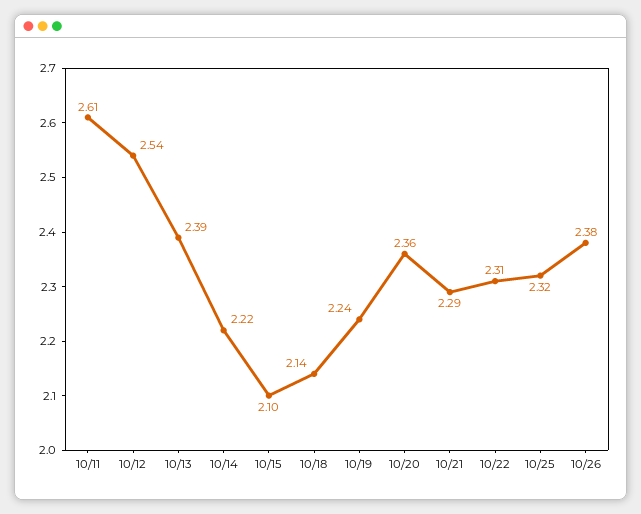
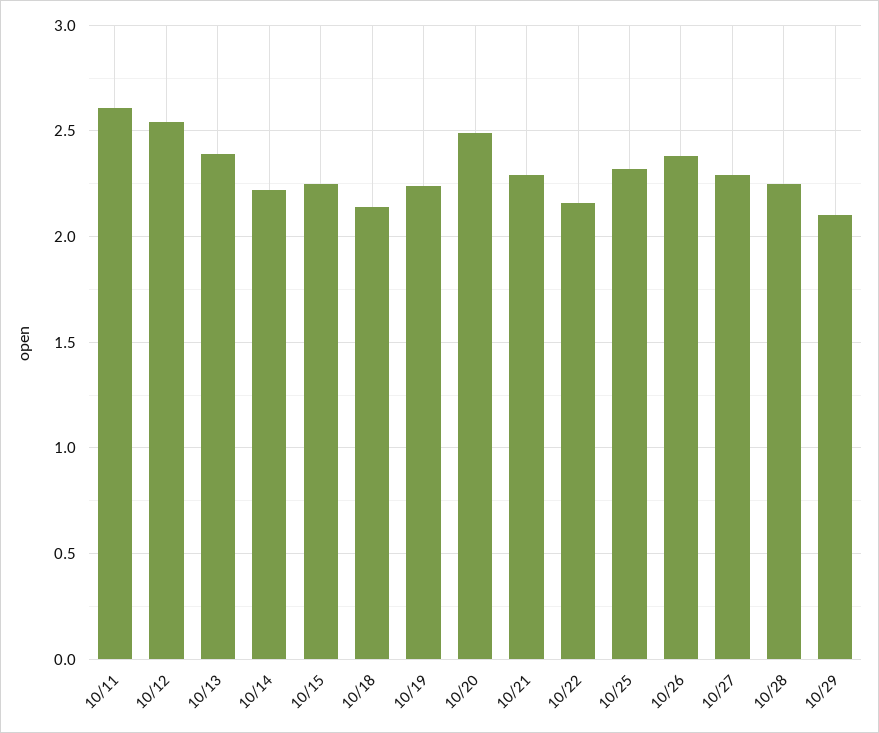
10/15: 2.1 -> 2.25
10/20: 2.36 -> 2.5
10/22: 2.31 -> 2.15
10/27: none -> 2.3
10/28: none -> 2.25
10/29: none -> 2.1

